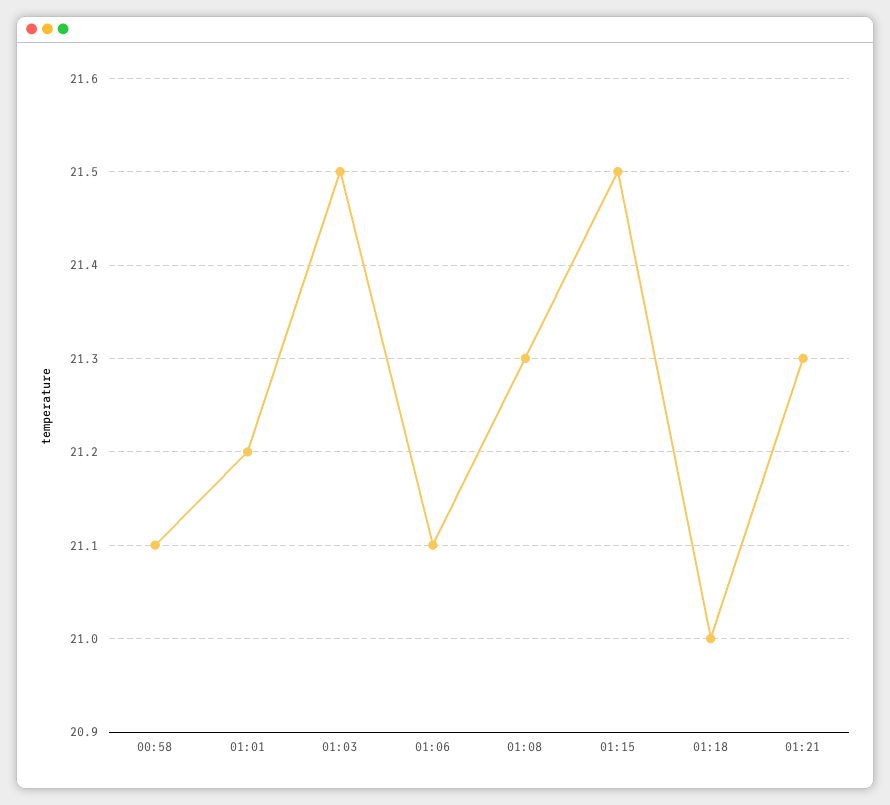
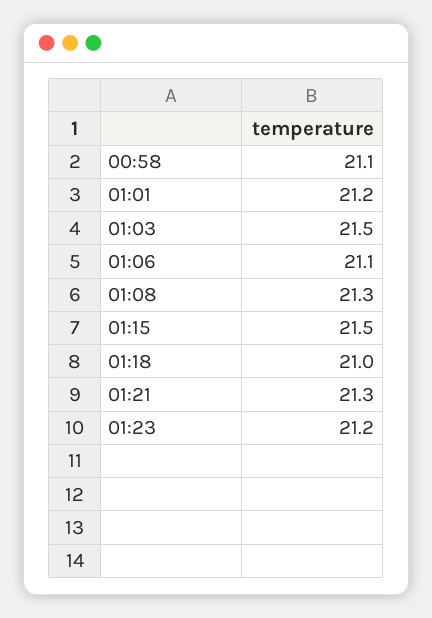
01:23: none -> 21.2

